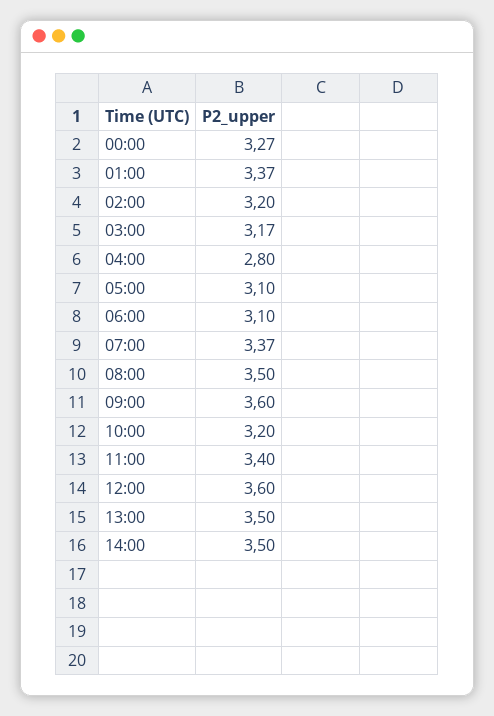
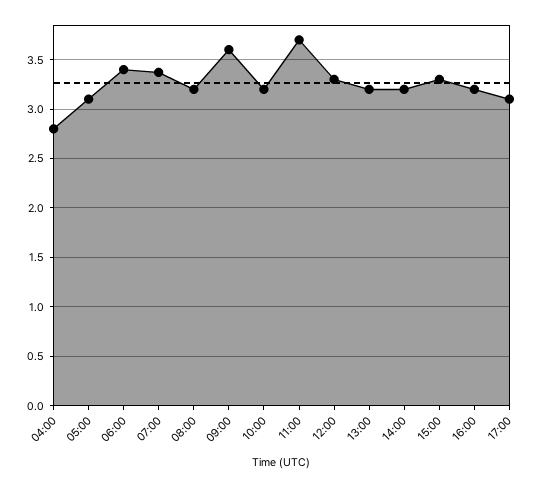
00:00: 3.27 -> none
01:00: 3.37 -> none
02:00: 3.2 -> none
03:00: 3.17 -> none
06:00: 3.1 -> 3.4
08:00: 3.5 -> 3.2
11:00: 3.4 -> 3.7
12:00: 3.6 -> 3.3
13:00: 3.5 -> 3.2
14:00: 3.5 -> 3.2
15:00: none -> 3.3
16:00: none -> 3.2
17:00: none -> 3.1

